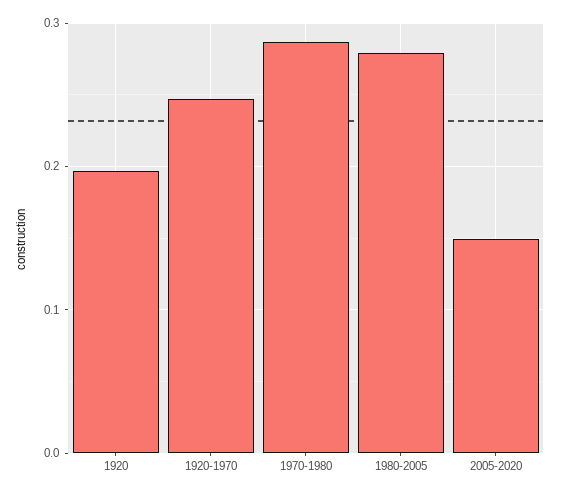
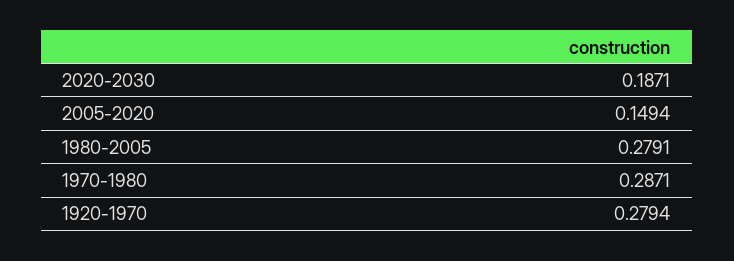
1920: 0.2 -> none
1920-1970: 0.25 -> 0.2794
2020-2030: none -> 0.1871

